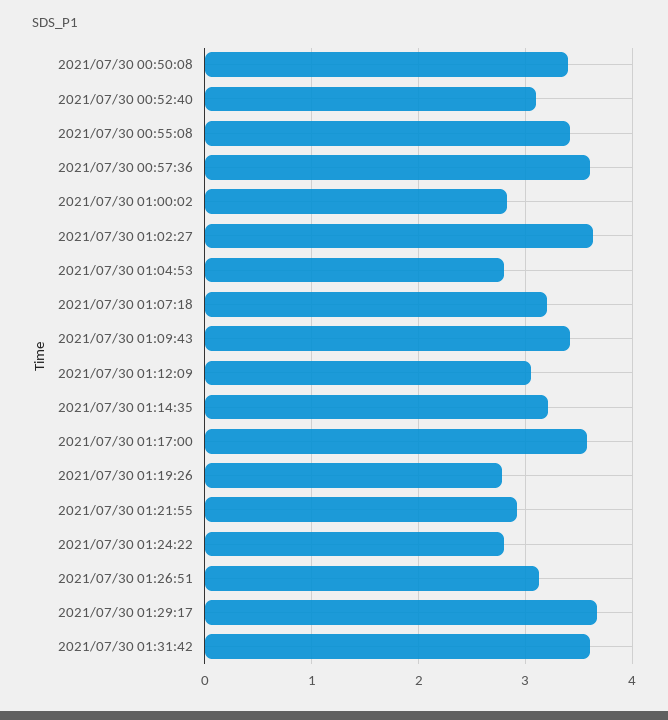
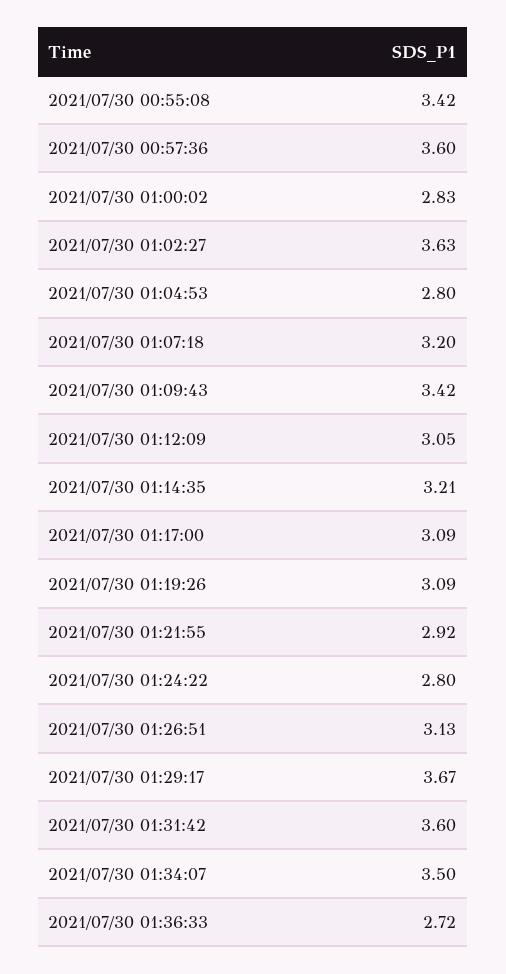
2021/07/30 00:50:08: 3.4 -> none
2021/07/30 00:52:40: 3.1 -> none
2021/07/30 01:17:00: 3.6 -> 3.09
2021/07/30 01:19:26: 2.8 -> 3.09
2021/07/30 01:34:07: none -> 3.5
2021/07/30 01:36:33: none -> 2.72

